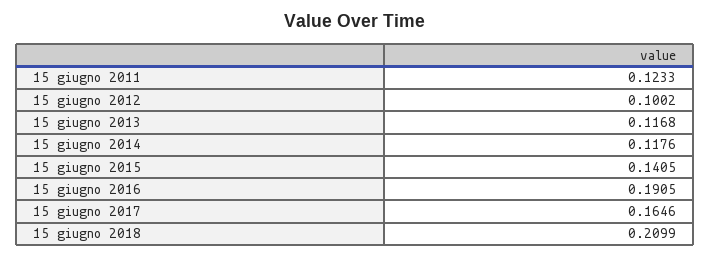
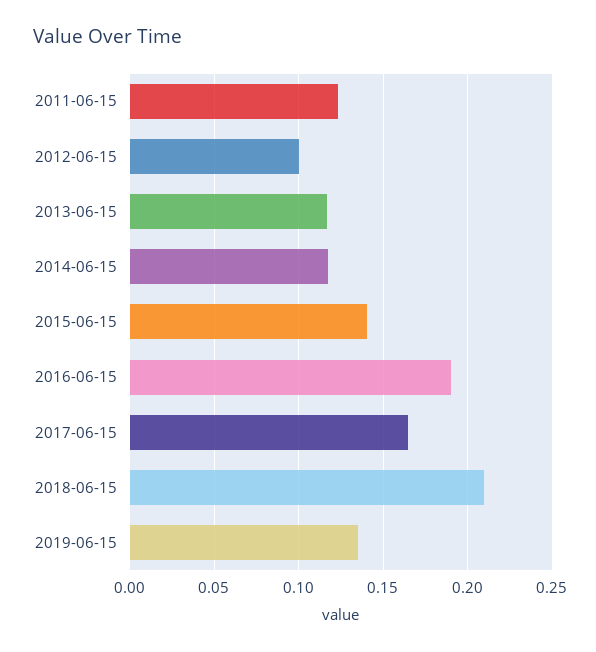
2019-06-15: none -> 0.135

